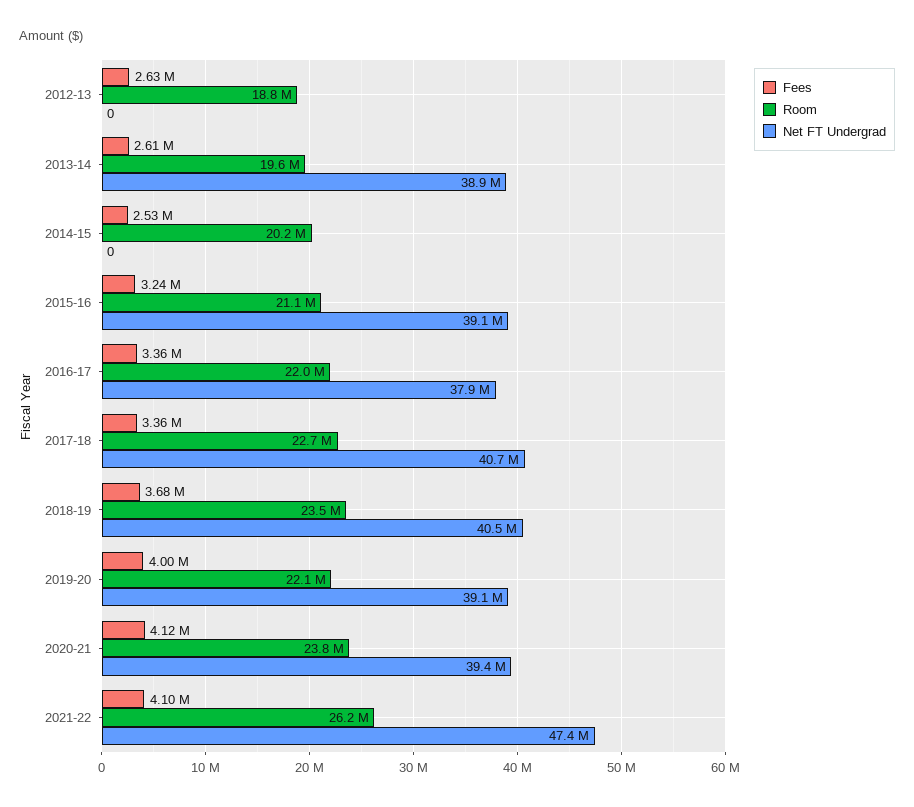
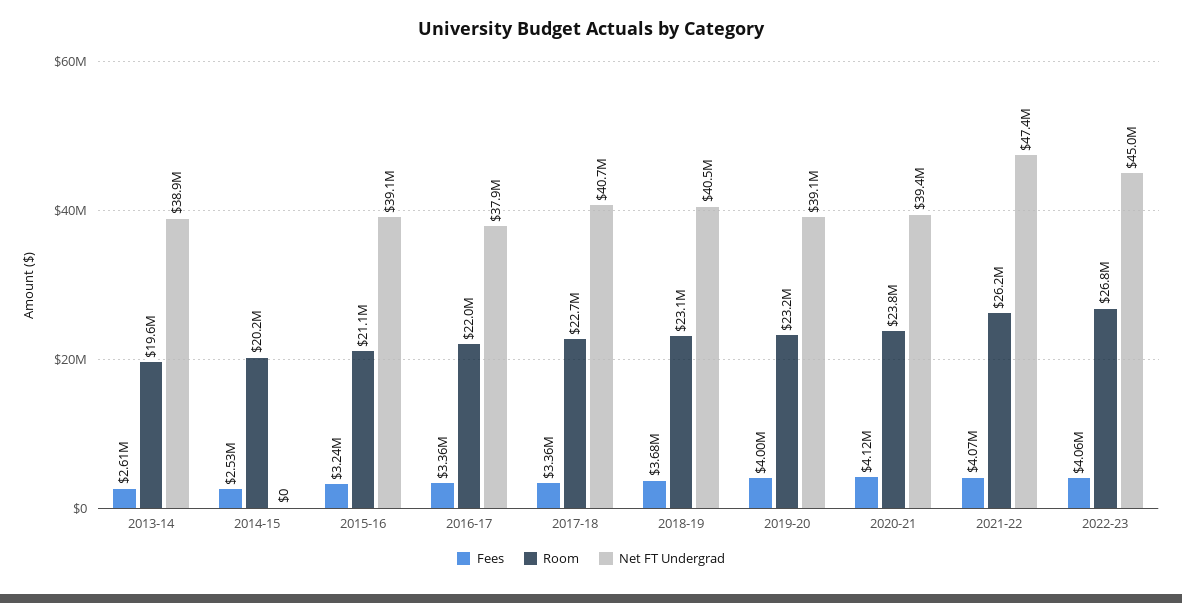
Fees, 2012-13: 2630000 -> none
Room, 2012-13: 18800000 -> none
Net FT Undergrad, 2012-13: 0 -> none
Room, 2018-19: 23500000 -> 23100000
Room, 2019-20: 22100000 -> 23200000
Fees, 2021-22: 4100000 -> 4070000
Fees, 2022-23: none -> 4060000
Room, 2022-23: none -> 26800000
Net FT Undergrad, 2022-23: none -> 45000000

